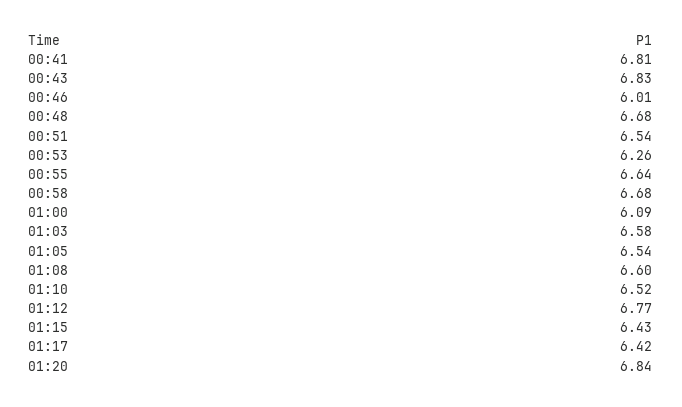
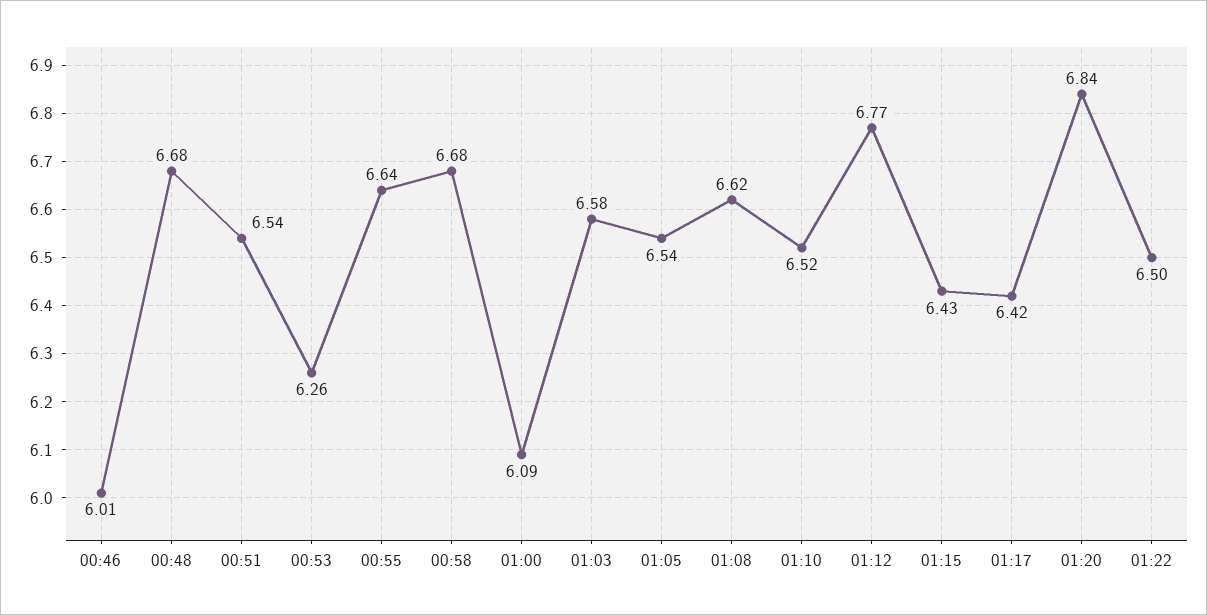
00:41: 6.81 -> none
00:43: 6.83 -> none
01:08: 6.6 -> 6.62
01:22: none -> 6.5

